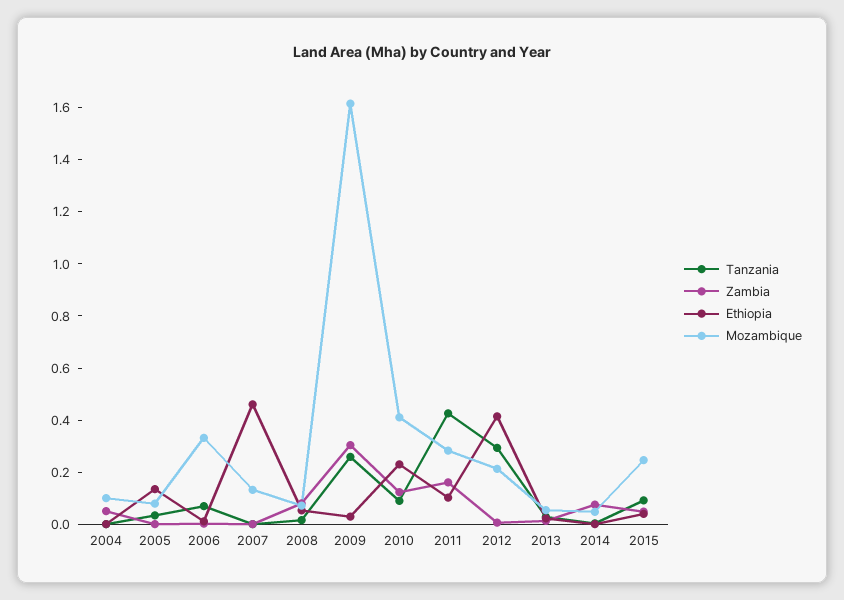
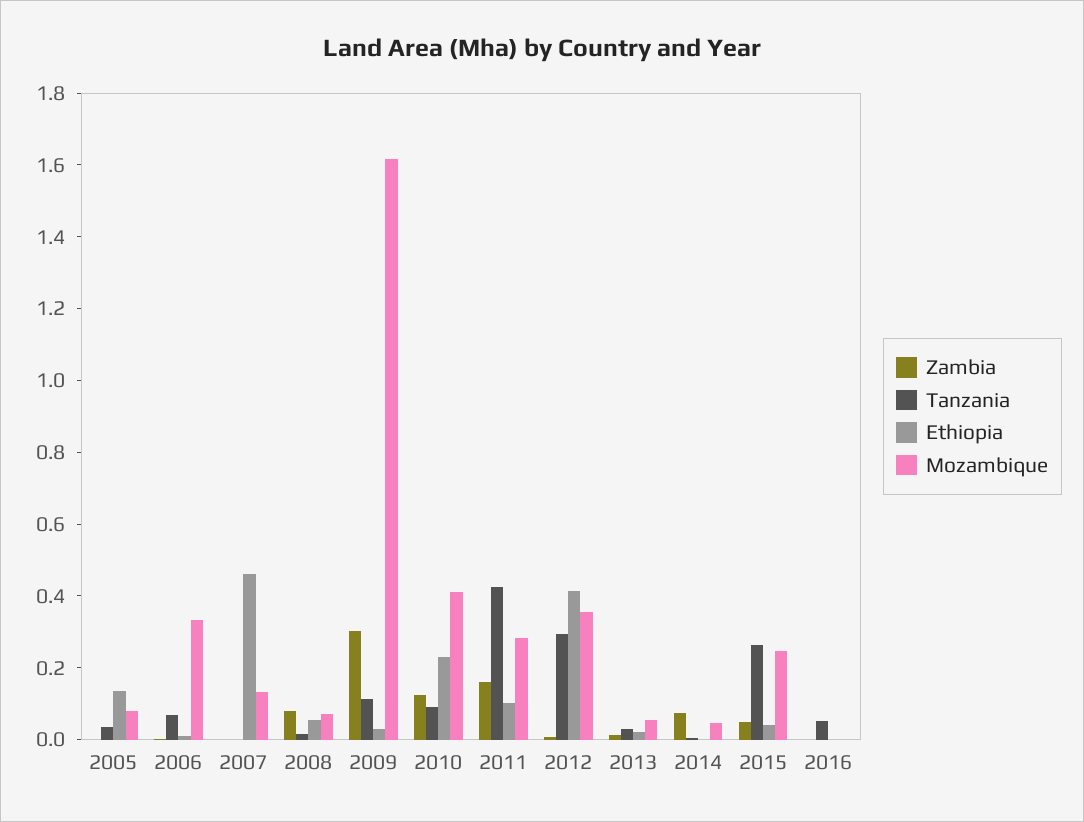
Tanzania, 2004: 0 -> none
Zambia, 2004: 0.05 -> none
Ethiopia, 2004: 0 -> none
Mozambique, 2004: 0.1 -> none
Tanzania, 2009: 0.25 -> 0.1
Mozambique, 2012: 0.2 -> 0.35
Tanzania, 2015: 0.1 -> 0.25
Zambia, 2016: none -> 0
Tanzania, 2016: none -> 0.05
Ethiopia, 2016: none -> 0
Mozambique, 2016: none -> 0

